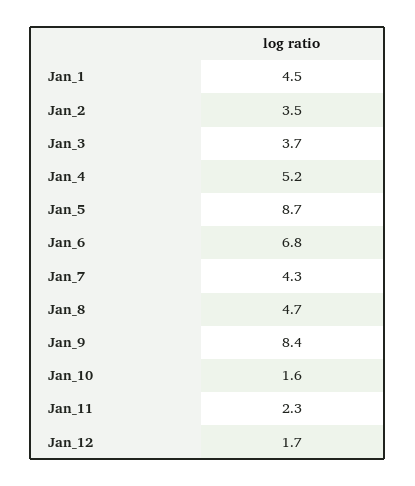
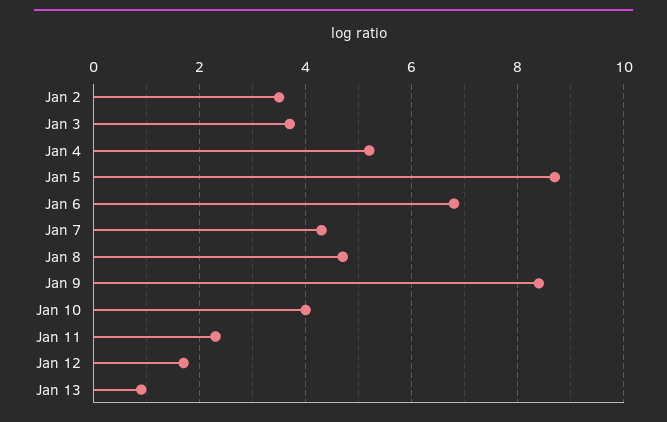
Jan_1: 4.5 -> none
Jan_10: 1.6 -> 4
Jan 13: none -> 1

